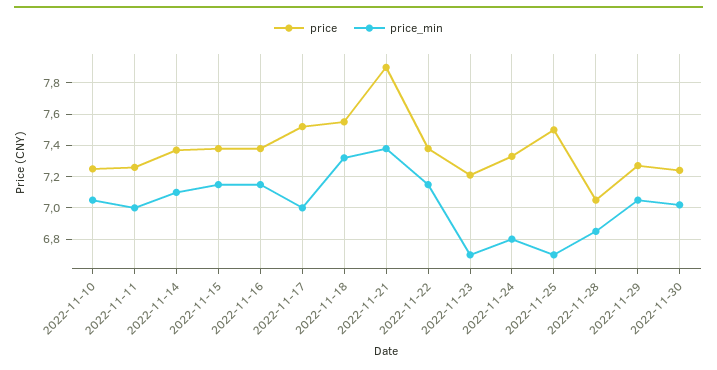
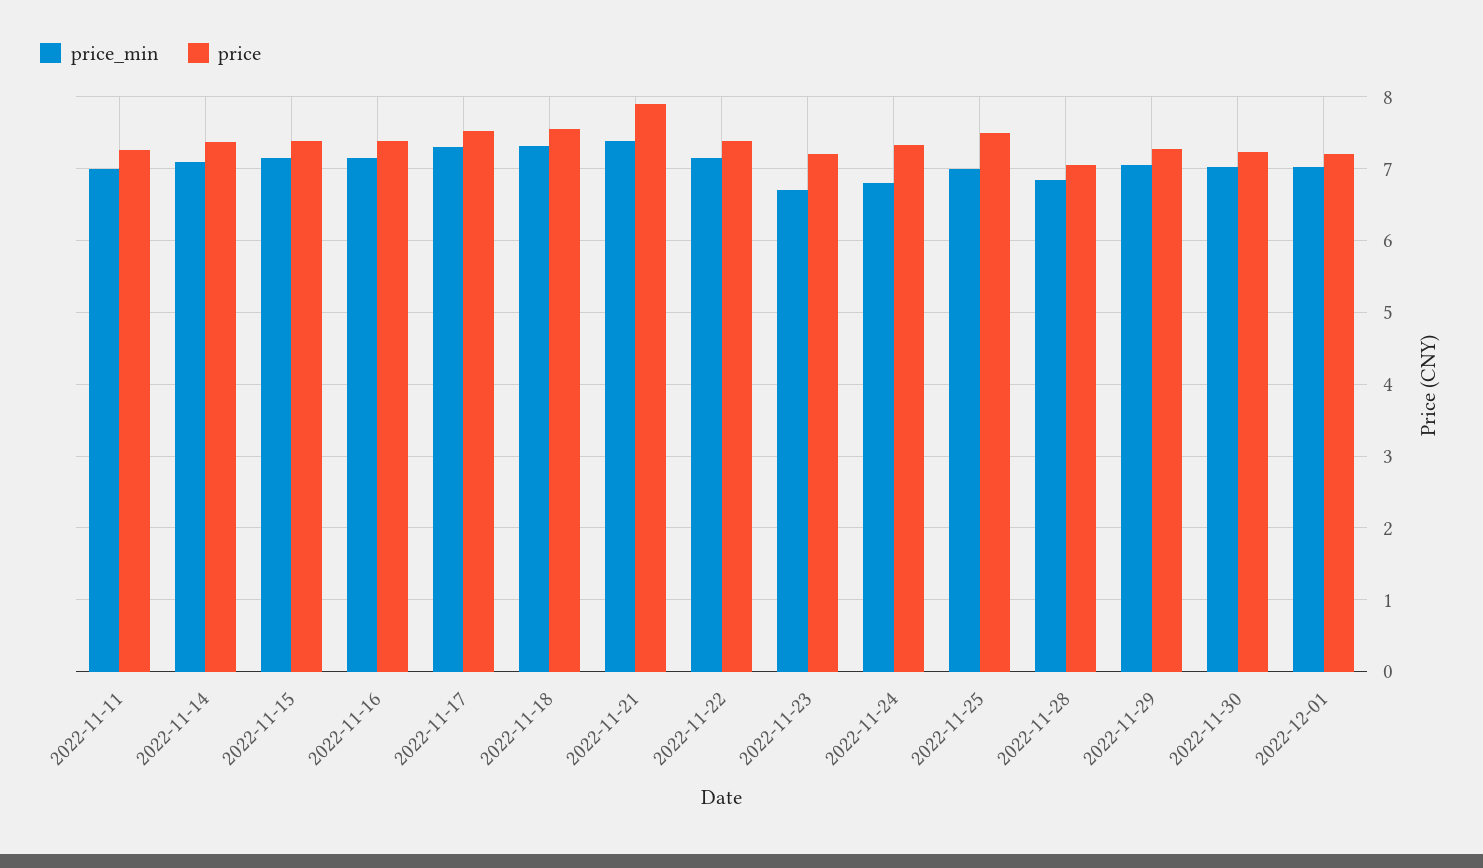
price, 2022-11-10: 7.25 -> none
price_min, 2022-11-10: 7.05 -> none
price_min, 2022-11-17: 7 -> 7.3
price_min, 2022-11-25: 6.7 -> 7
price_min, 2022-12-01: none -> 7
price, 2022-12-01: none -> 7.2

